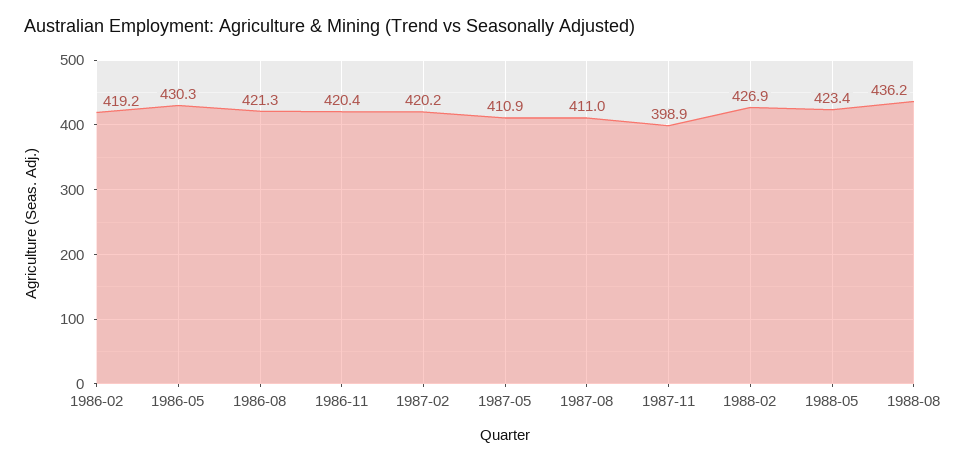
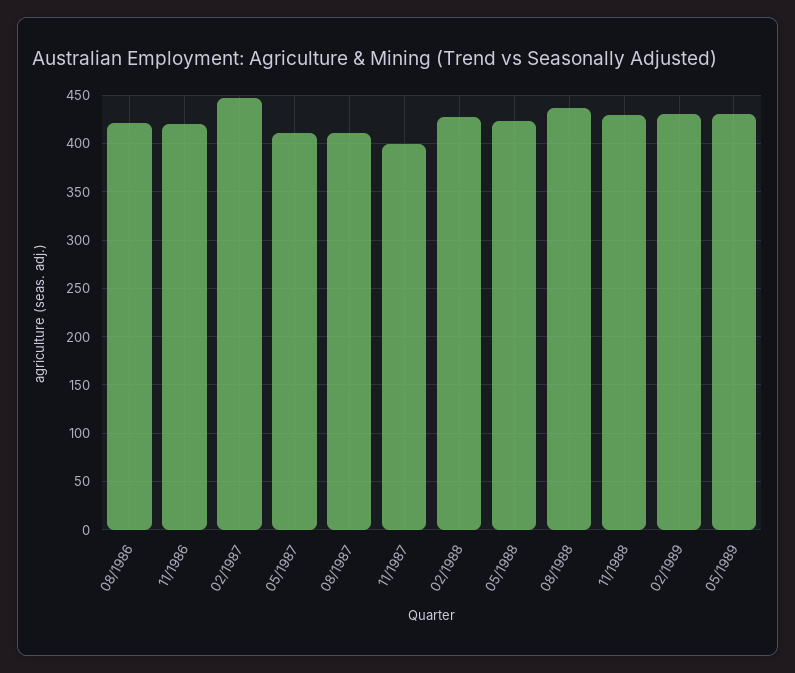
1986-02: 419.2 -> none
1986-05: 430.3 -> none
1987-02: 420.2 -> 450
11/1988: none -> 430
02/1989: none -> 430
05/1989: none -> 430

